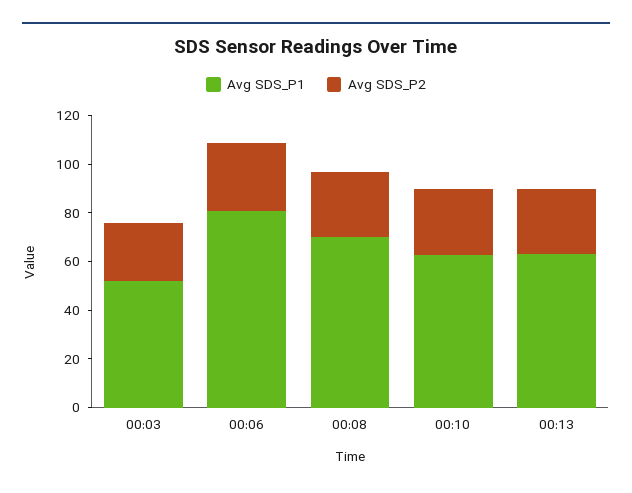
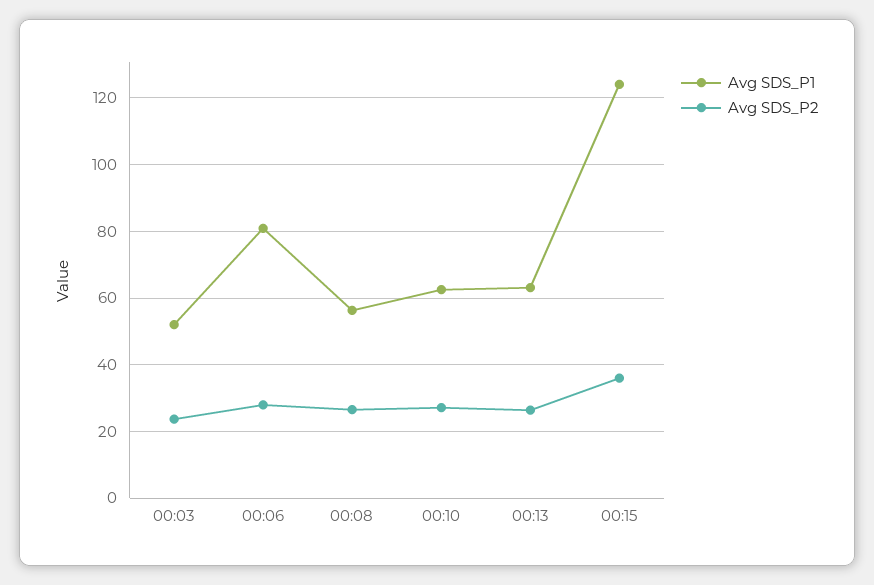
Avg SDS_P1, 00:08: 70 -> 56
Avg SDS_P1, 00:15: none -> 124
Avg SDS_P2, 00:15: none -> 36

